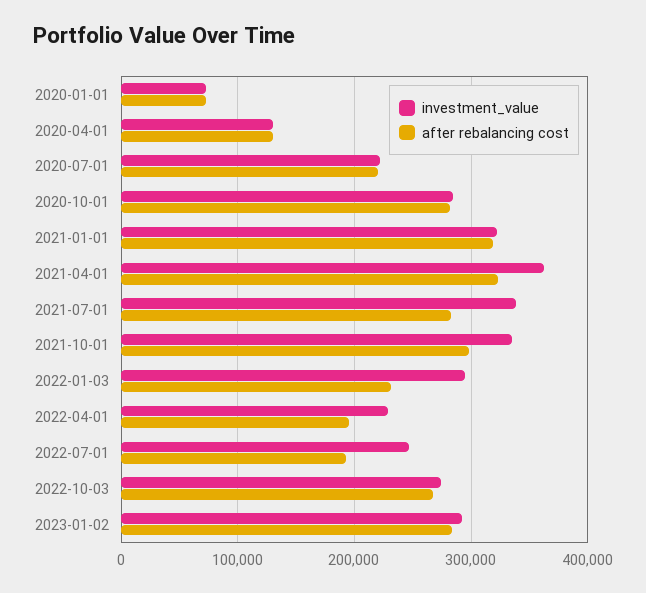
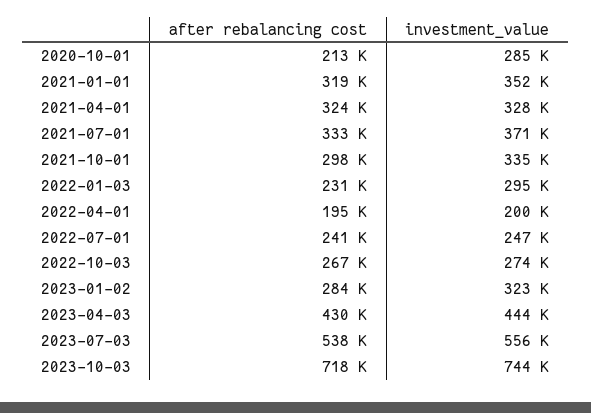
investment_value, 2020-01-01: 70000 -> none
after rebalancing cost, 2020-01-01: 70000 -> none
investment_value, 2020-04-01: 130000 -> none
after rebalancing cost, 2020-04-01: 130000 -> none
investment_value, 2020-07-01: 220000 -> none
after rebalancing cost, 2020-07-01: 220000 -> none
after rebalancing cost, 2020-10-01: 280000 -> 213000
investment_value, 2021-01-01: 320000 -> 352000
investment_value, 2021-04-01: 360000 -> 328000
investment_value, 2021-07-01: 340000 -> 371000
after rebalancing cost, 2021-07-01: 280000 -> 333000
investment_value, 2022-04-01: 230000 -> 200000
after rebalancing cost, 2022-07-01: 190000 -> 241000
investment_value, 2023-01-02: 290000 -> 323000
after rebalancing cost, 2023-04-03: none -> 430000
investment_value, 2023-04-03: none -> 444000
after rebalancing cost, 2023-07-03: none -> 538000
investment_value, 2023-07-03: none -> 556000
after rebalancing cost, 2023-10-03: none -> 718000
investment_value, 2023-10-03: none -> 744000

